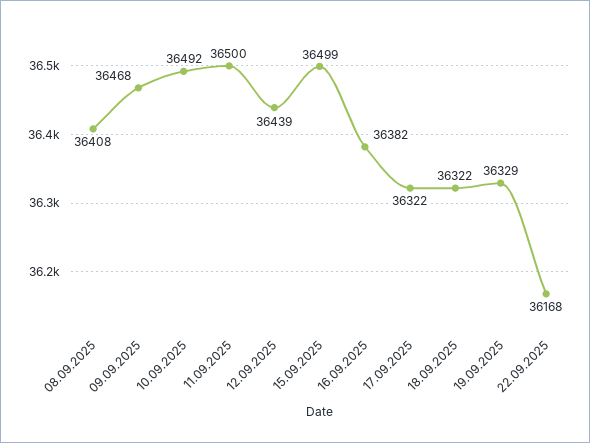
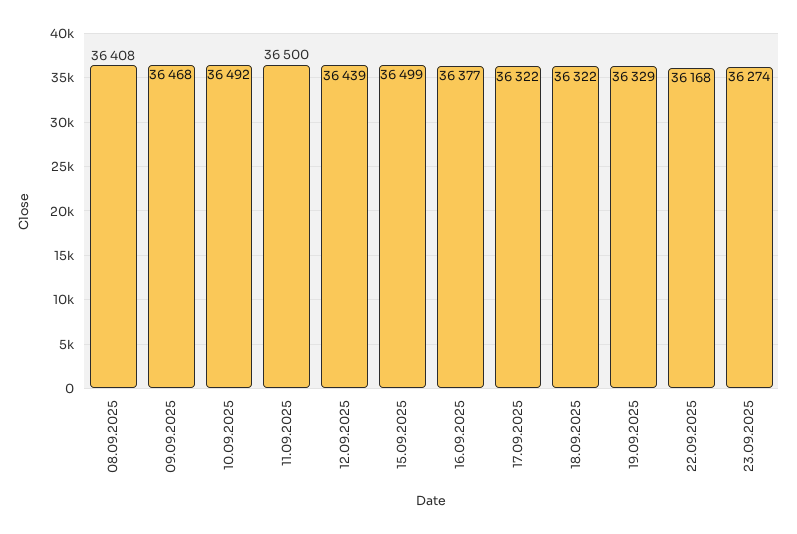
16.09.2025: 36382 -> 36377
23.09.2025: none -> 36274

